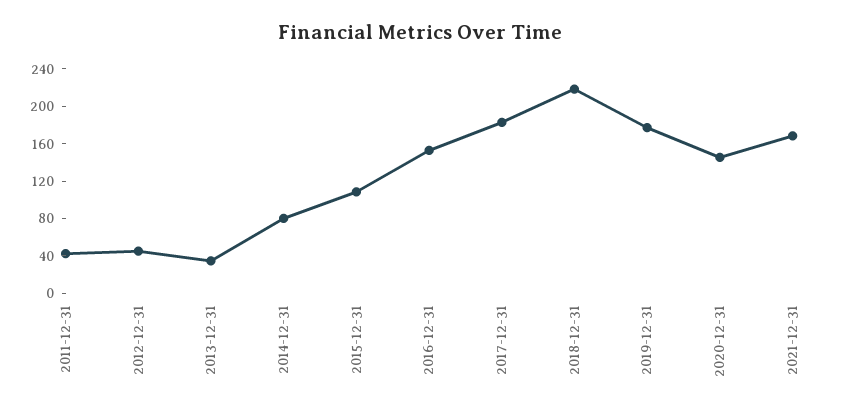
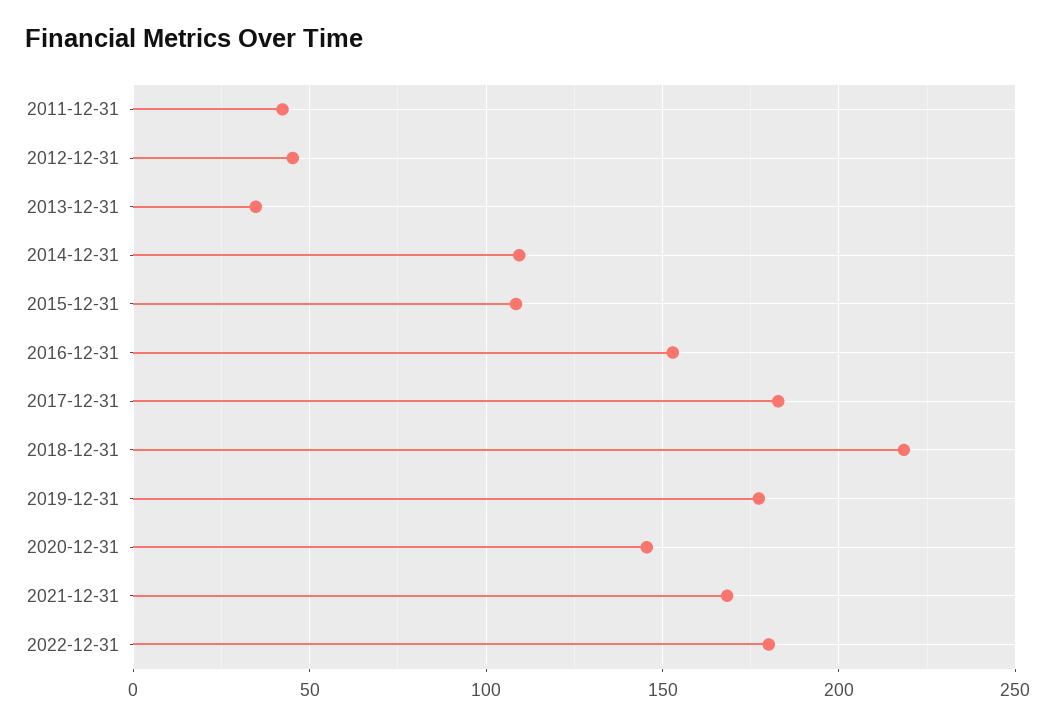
2014-12-31: 80 -> 110
2022-12-31: none -> 180

